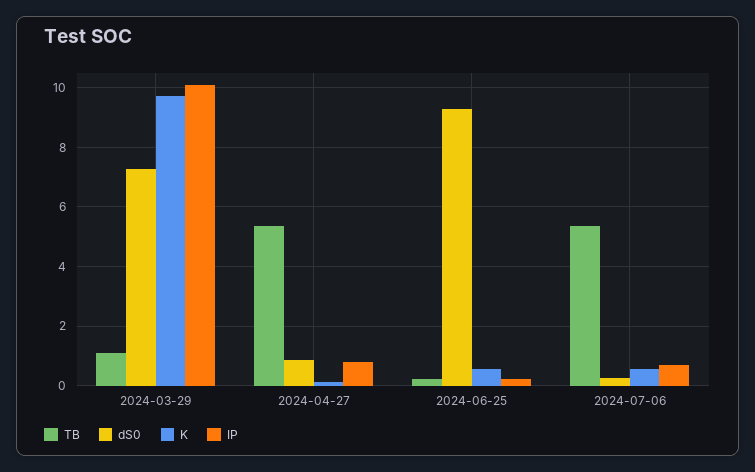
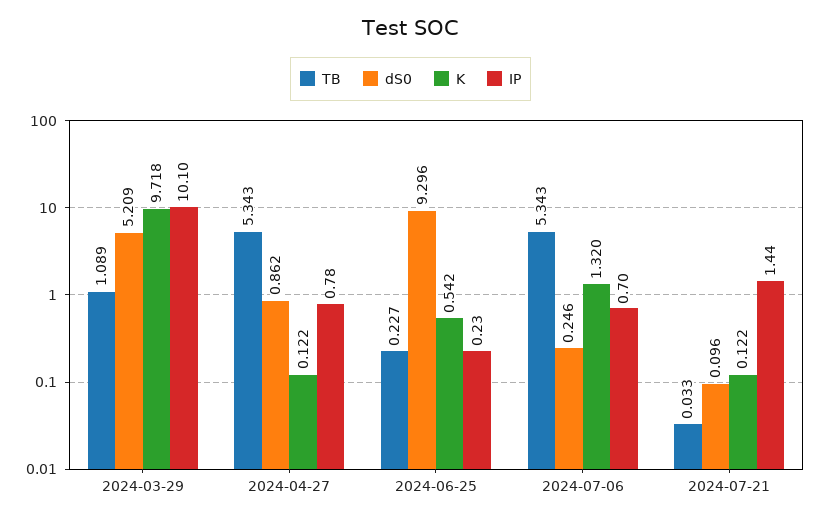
dS0, 2024-03-29: 7.25 -> 5.209
K, 2024-07-06: 0.5 -> 1.32
TB, 2024-07-21: none -> 0.033
dS0, 2024-07-21: none -> 0.096
K, 2024-07-21: none -> 0.122
IP, 2024-07-21: none -> 1.44

